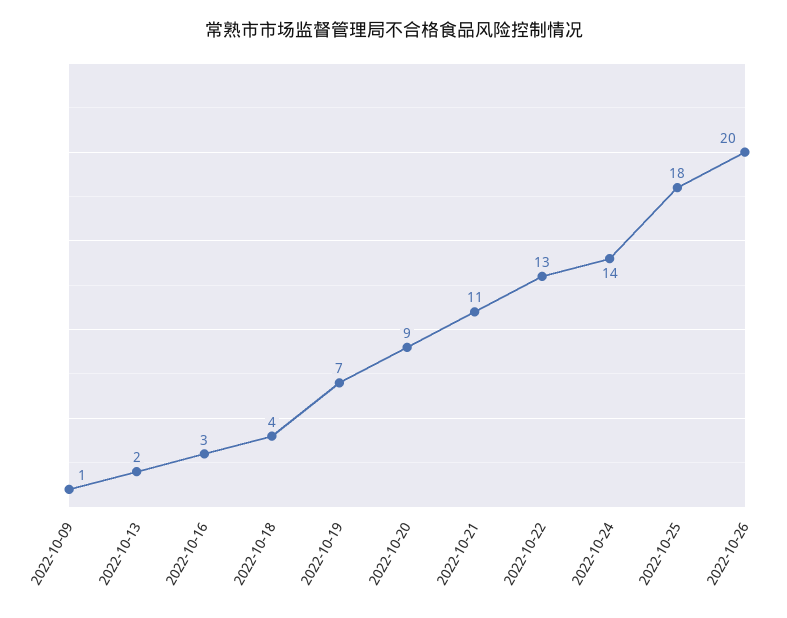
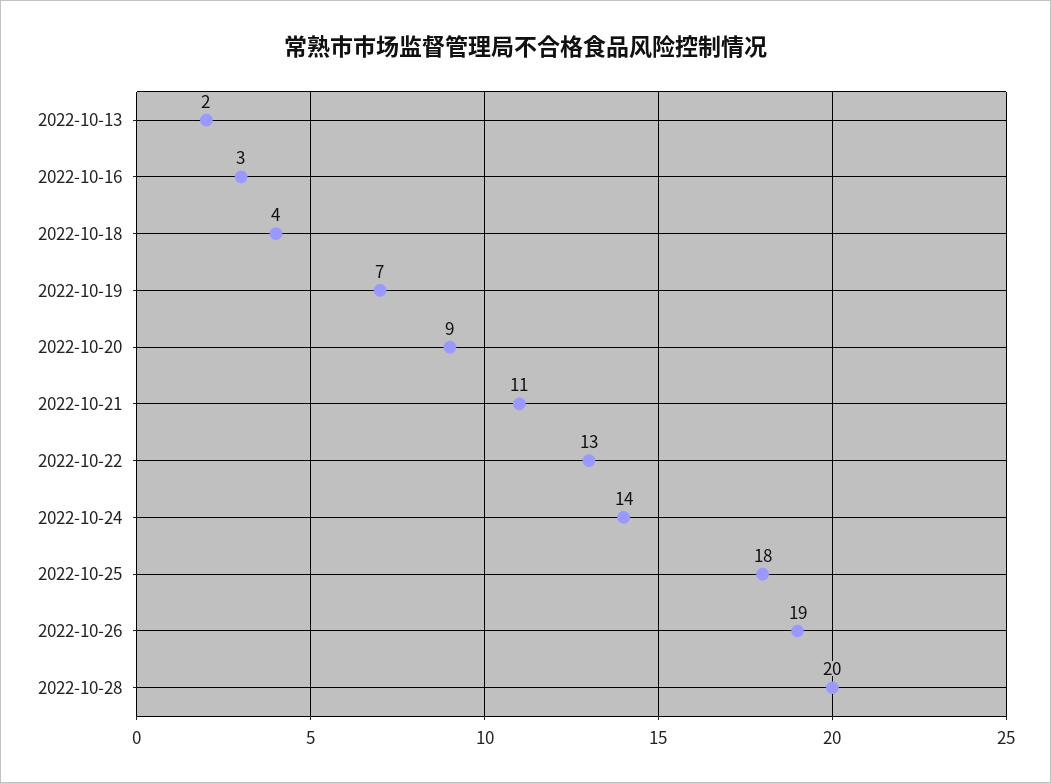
2022-10-09: 1 -> none
2022-10-26: 20 -> 19
2022-10-28: none -> 20

